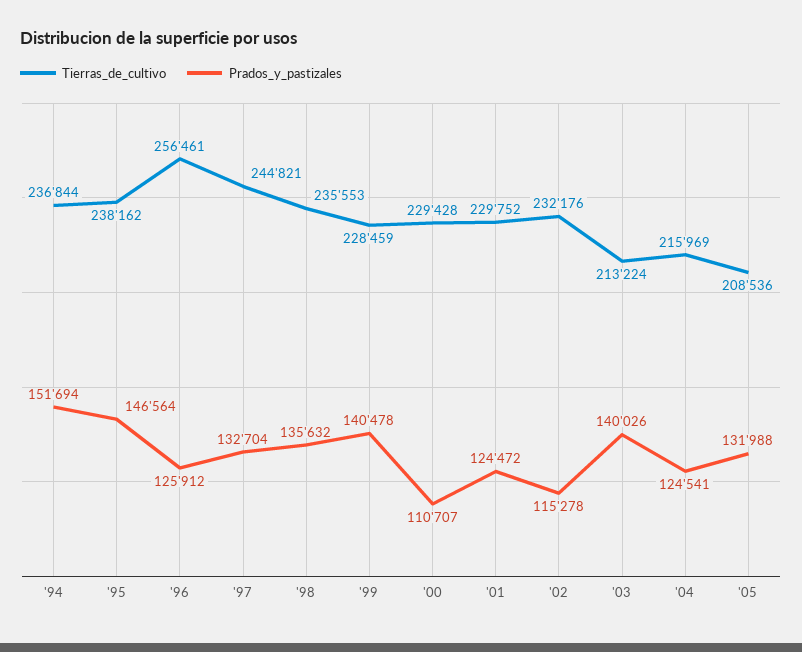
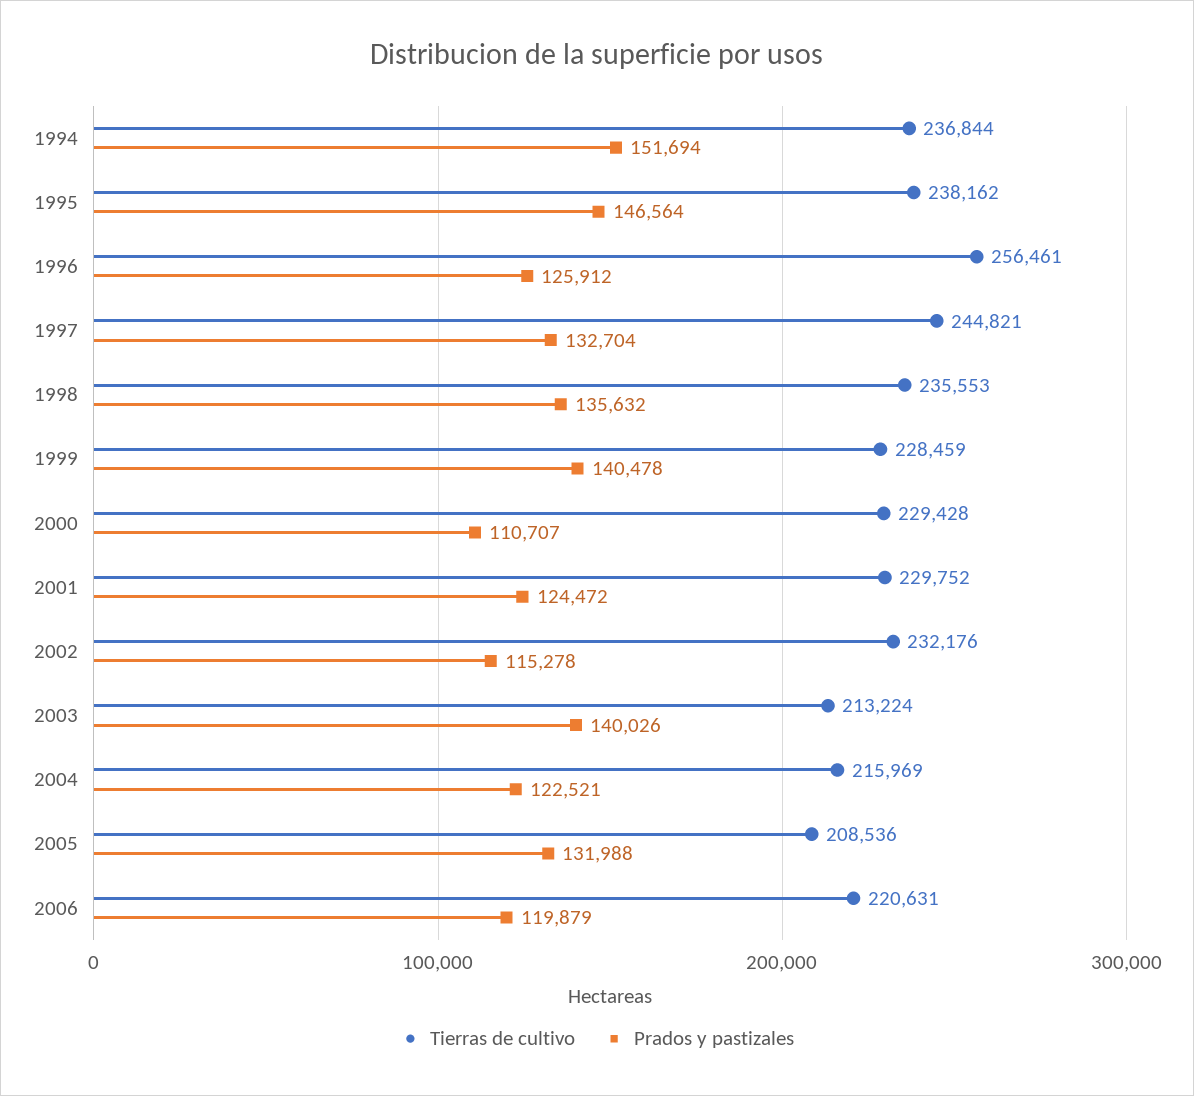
Prados_y_pastizales, '04: 124541 -> 122521
Tierras_de_cultivo, 2006: none -> 220631
Prados_y_pastizales, 2006: none -> 119879

